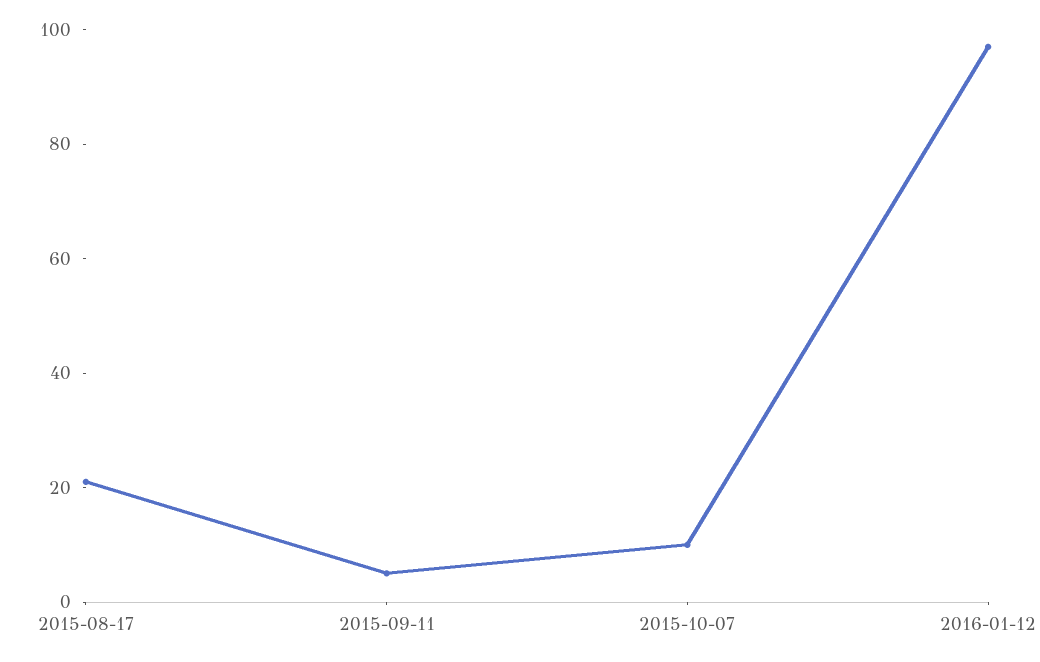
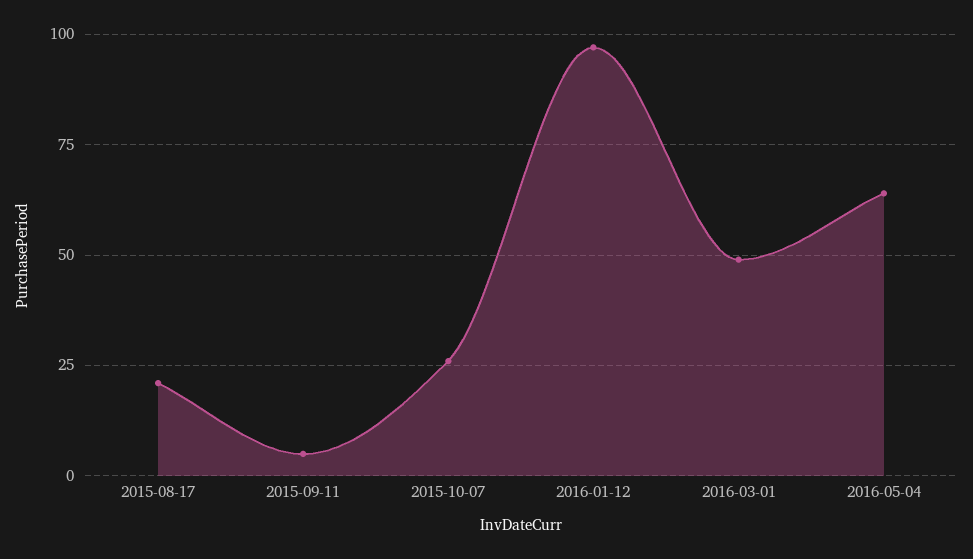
2015-10-07: 10 -> 25
2016-03-01: none -> 50
2016-05-04: none -> 65

